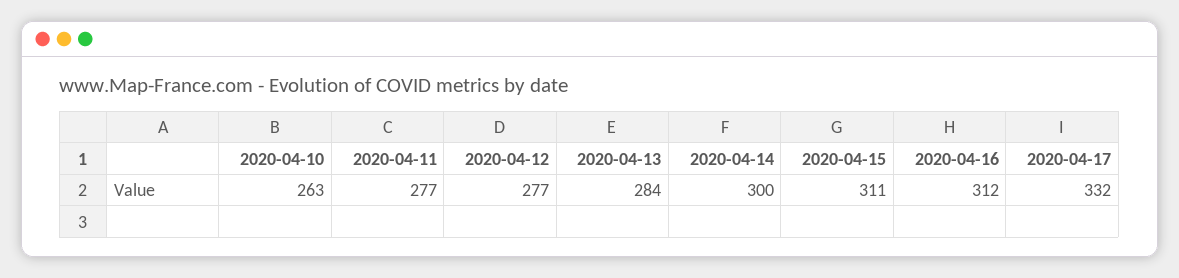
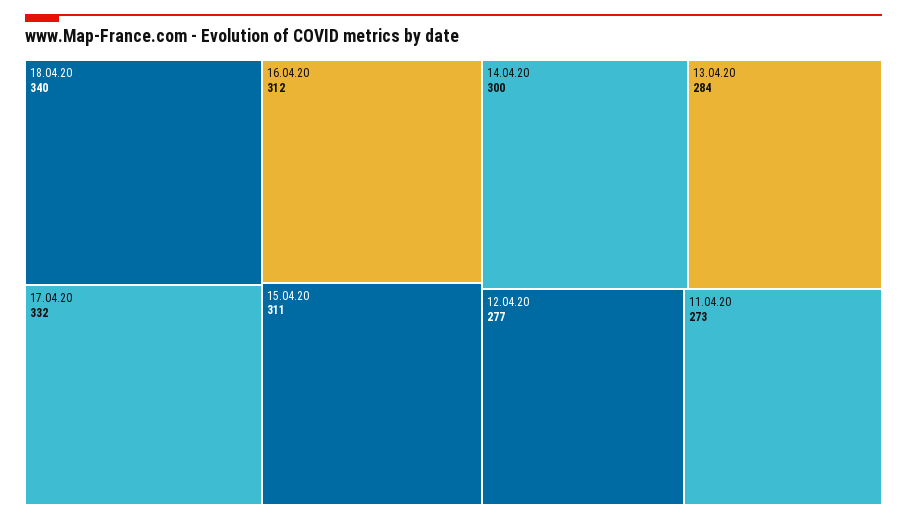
2020-04-10: 263 -> none
2020-04-11: 277 -> 273
18.04.20: none -> 340

